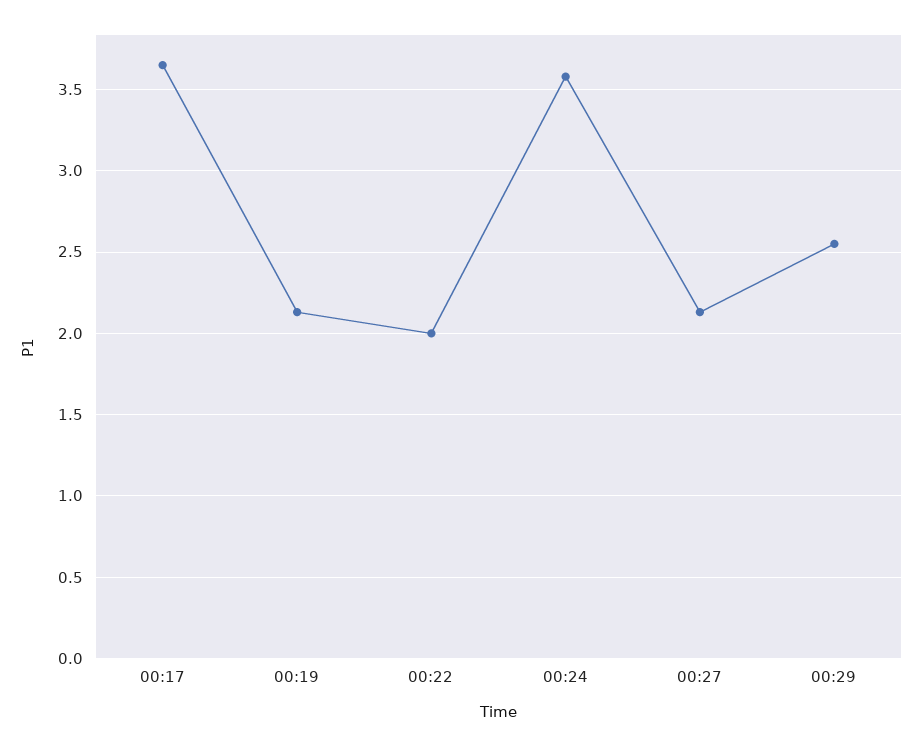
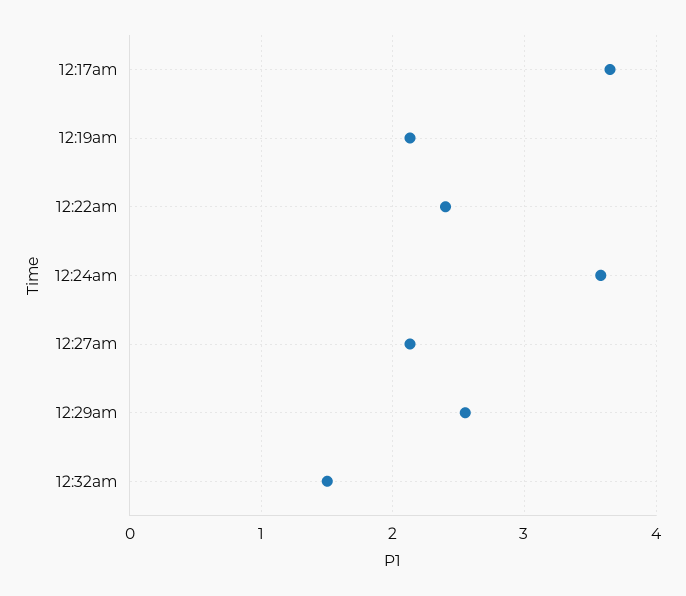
00:22: 2 -> 2.4
12:32am: none -> 1.5

